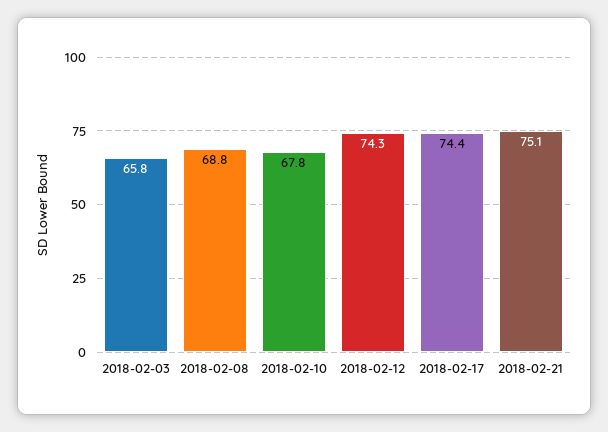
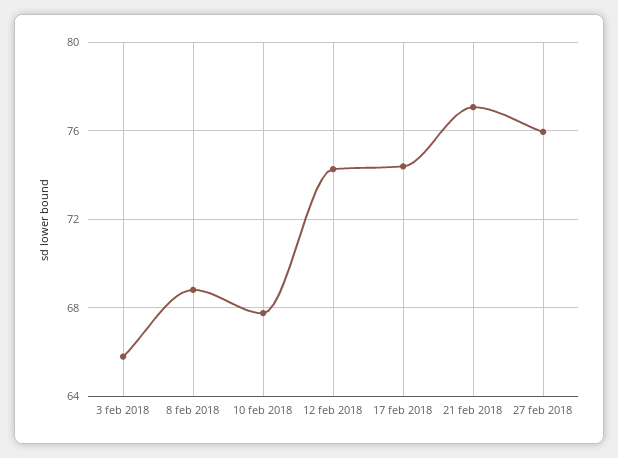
2018-02-21: 75.1 -> 77
27 feb 2018: none -> 76

